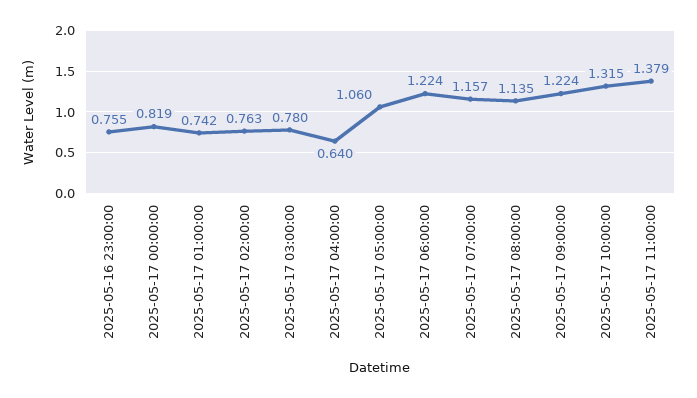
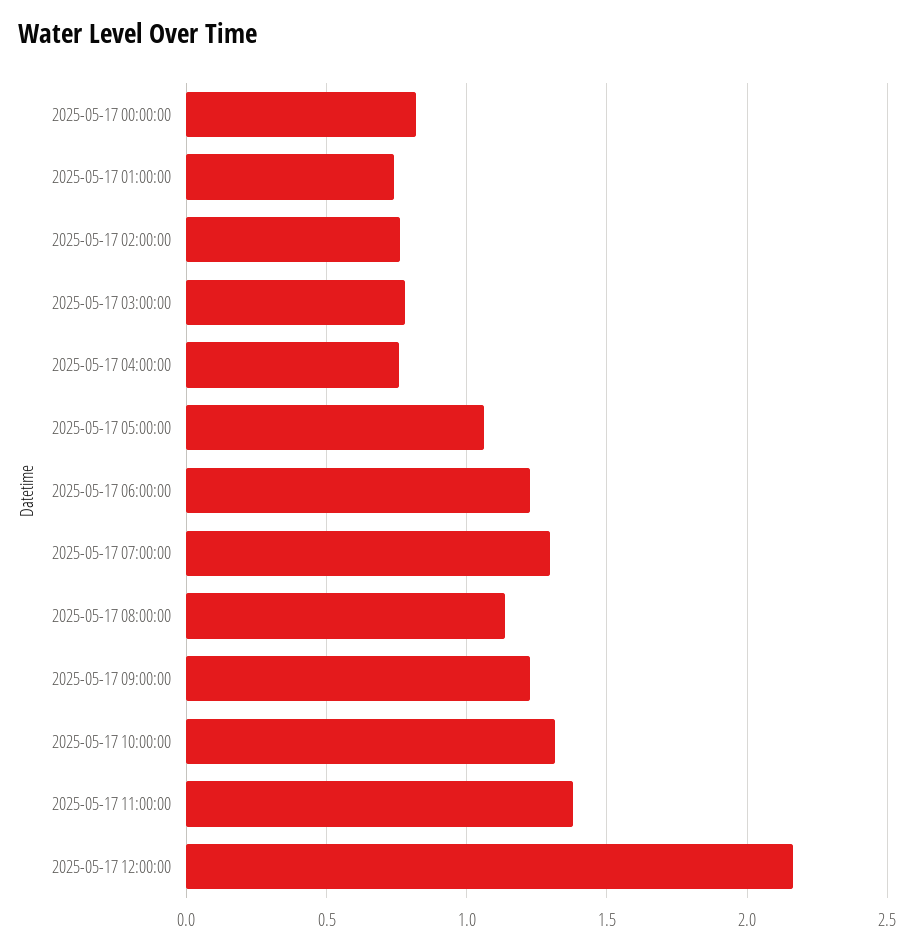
2025-05-16 23:00:00: 0.755 -> none
2025-05-17 04:00:00: 0.64 -> 0.75
2025-05-17 07:00:00: 1.157 -> 1.3
2025-05-17 12:00:00: none -> 2.15

